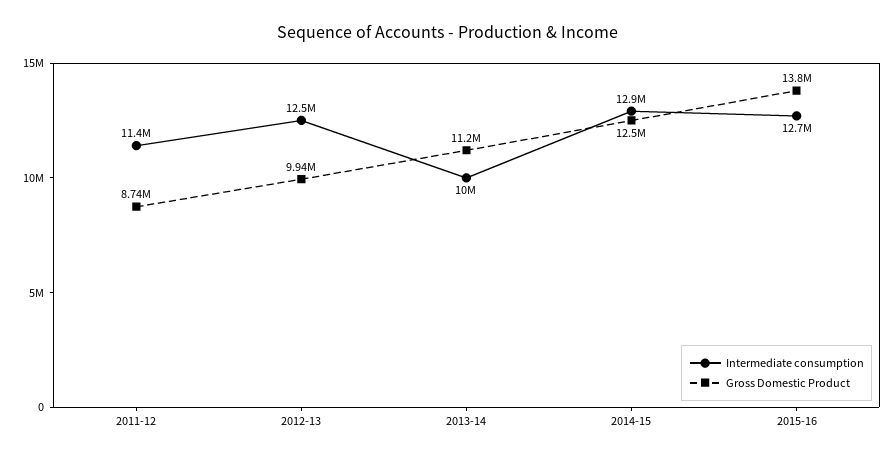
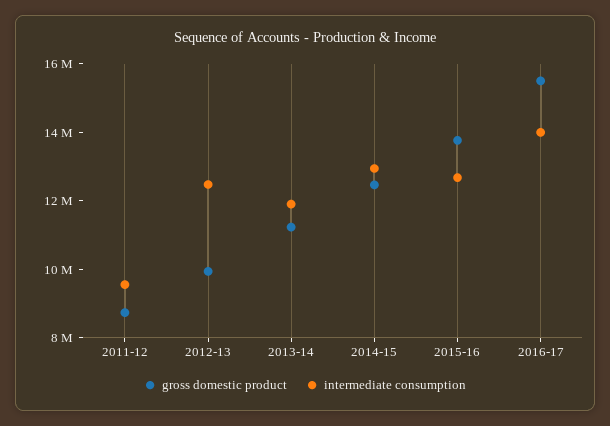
Intermediate consumption, 2011-12: 11400000 -> 9500000
Intermediate consumption, 2013-14: 10000000 -> 12000000
Gross Domestic Product, 2016-17: none -> 15500000
Intermediate consumption, 2016-17: none -> 14000000

